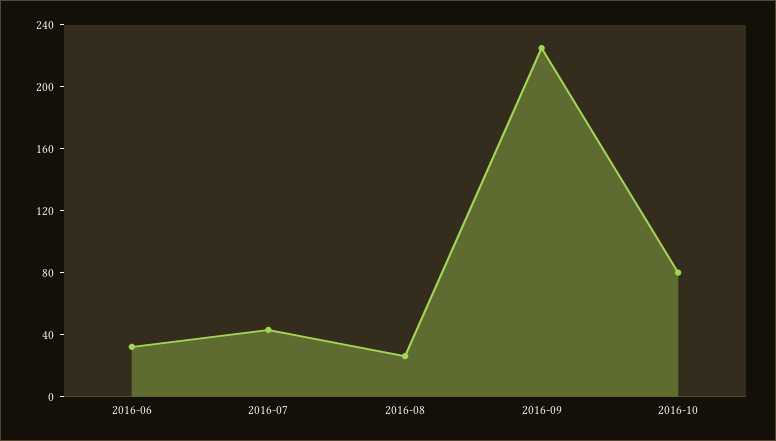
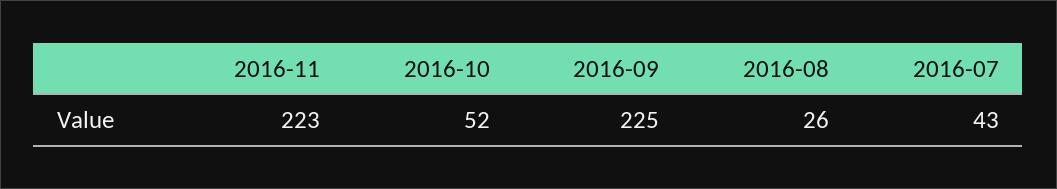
2016-06: 30 -> none
2016-10: 80 -> 52
2016-11: none -> 223

